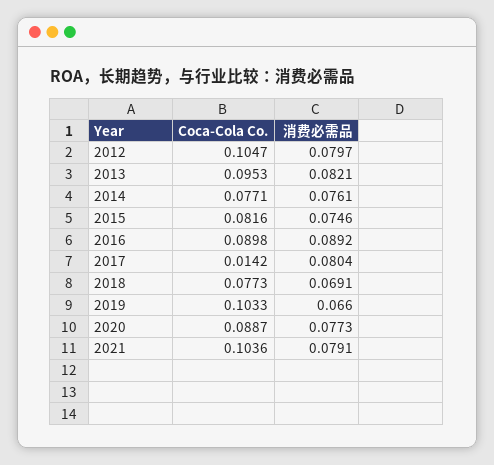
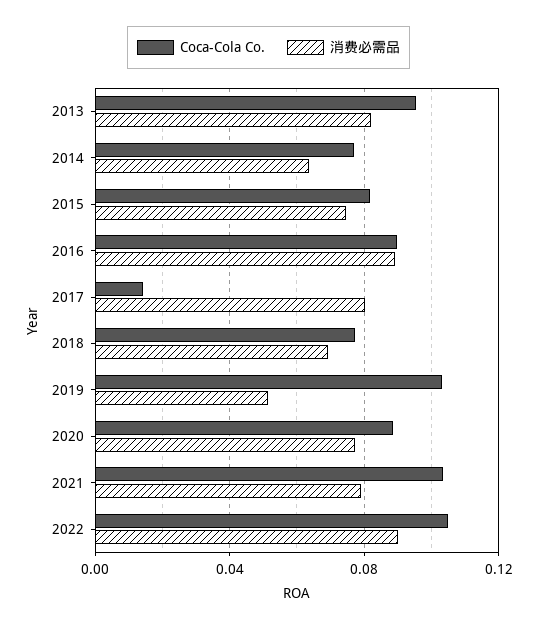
Coca-Cola Co., 2012: 0.1047 -> none
消费必需品, 2012: 0.0797 -> none
消费必需品, 2014: 0.0761 -> 0.065
消费必需品, 2019: 0.066 -> 0.05
Coca-Cola Co., 2022: none -> 0.105
消费必需品, 2022: none -> 0.09

